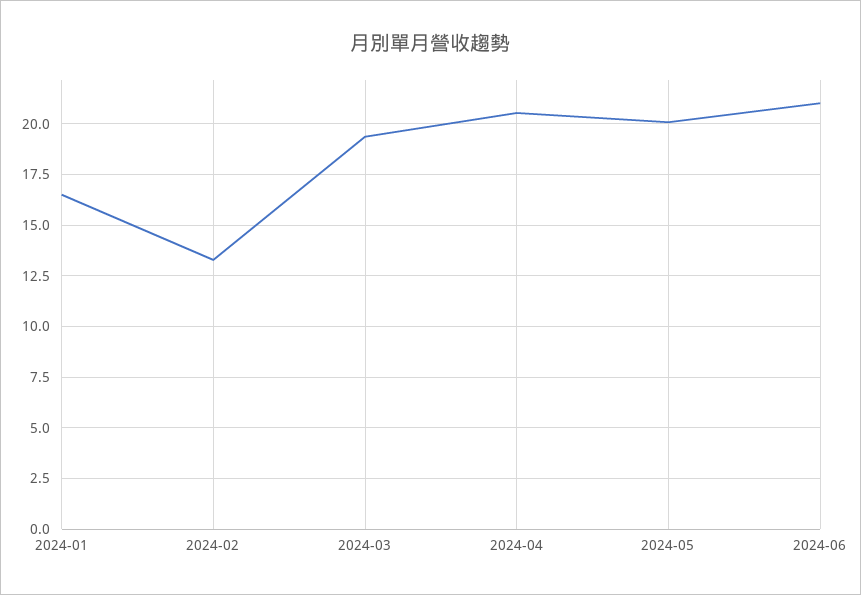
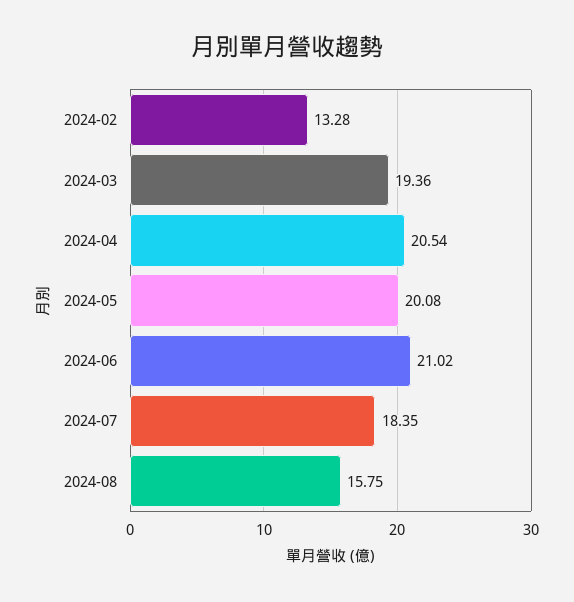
2024-01: 16.5 -> none
2024-07: none -> 18.35
2024-08: none -> 15.75

